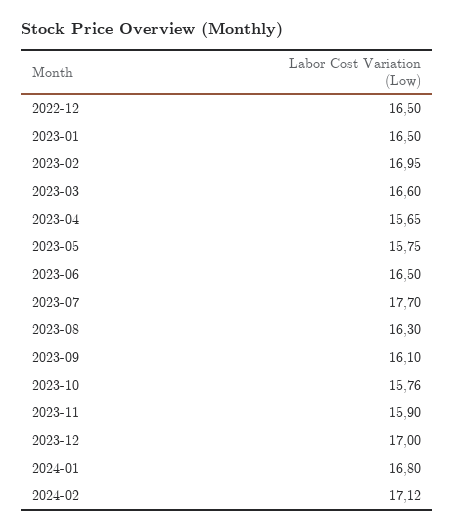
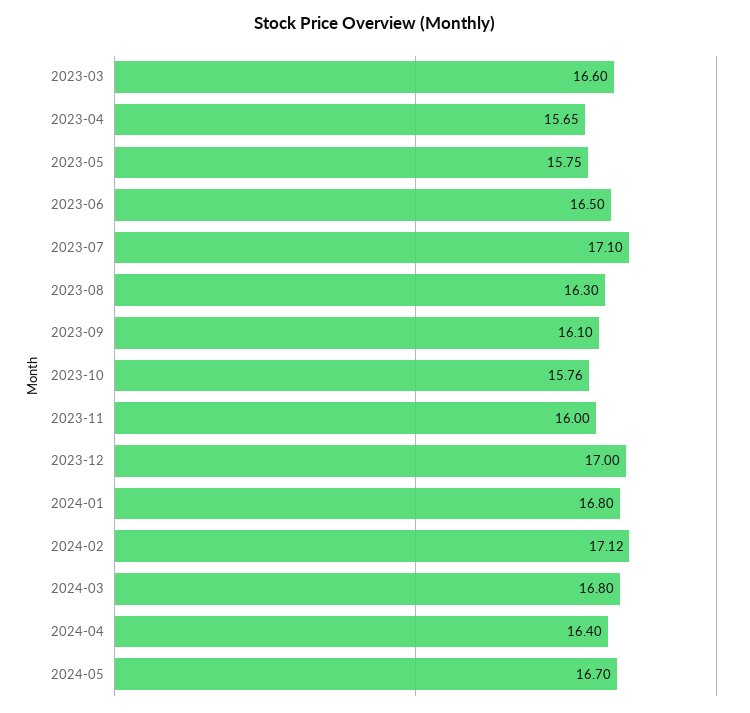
2022-12: 16.5 -> none
2023-01: 16.5 -> none
2023-02: 16.95 -> none
2023-07: 17.7 -> 17.1
2023-11: 15.9 -> 16
2024-03: none -> 16.8
2024-04: none -> 16.4
2024-05: none -> 16.7

